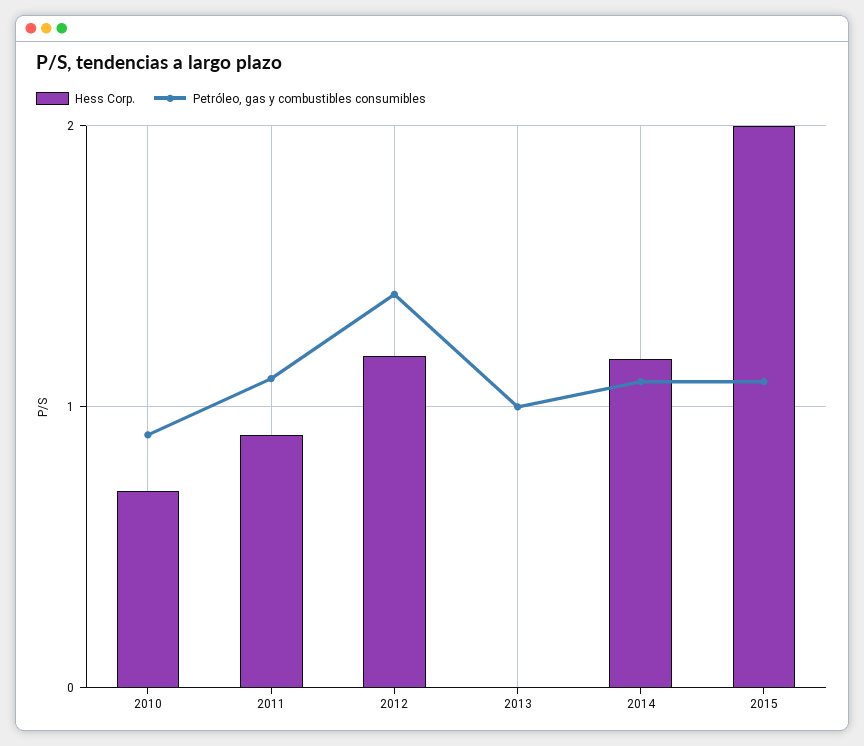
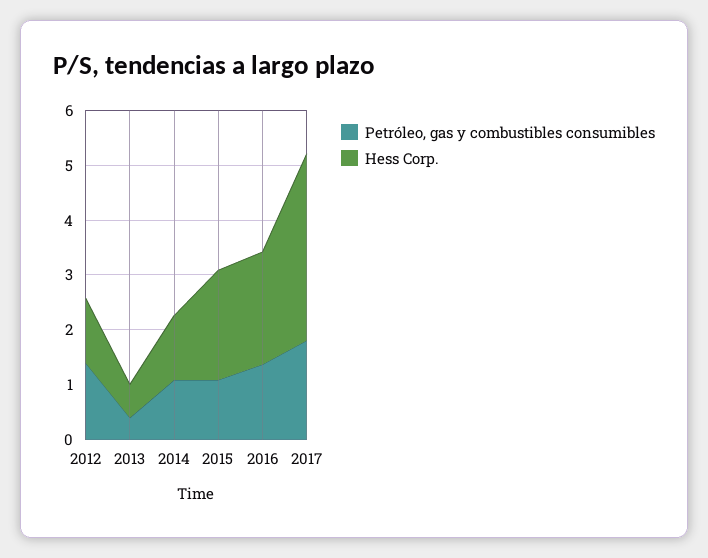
Hess Corp., 2010: 0.7 -> none
Petróleo, gas y combustibles consumibles, 2010: 0.9 -> none
Hess Corp., 2011: 0.9 -> none
Petróleo, gas y combustibles consumibles, 2011: 1.1 -> none
Hess Corp., 2013: 0 -> 0.6
Petróleo, gas y combustibles consumibles, 2013: 1 -> 0.4
Petróleo, gas y combustibles consumibles, 2016: none -> 1.4
Hess Corp., 2016: none -> 2
Petróleo, gas y combustibles consumibles, 2017: none -> 1.8
Hess Corp., 2017: none -> 3.4

